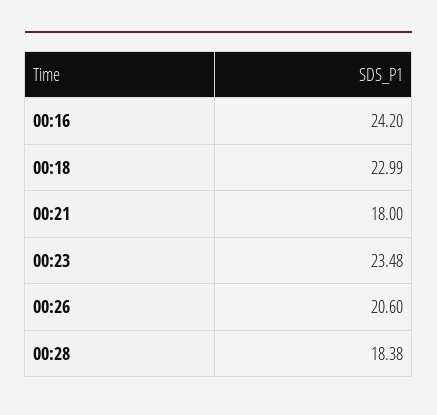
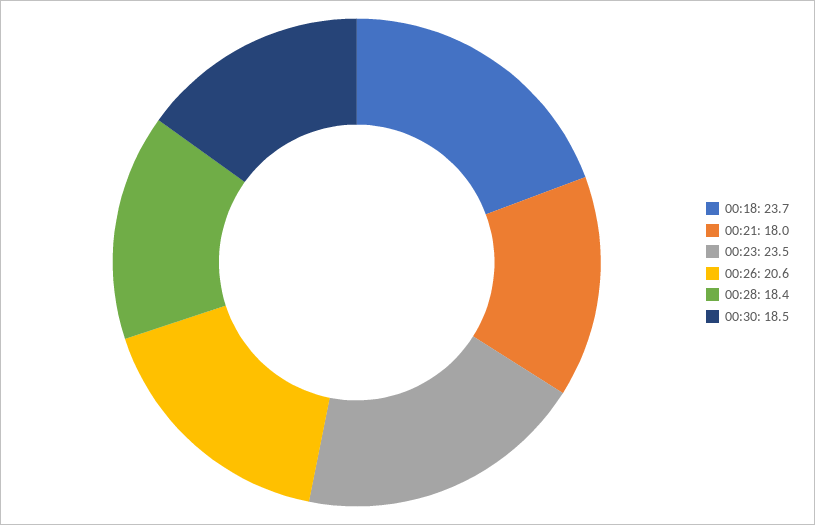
00:16: 24.2 -> none
00:18: 22.99 -> 23.7
00:30: none -> 18.5

